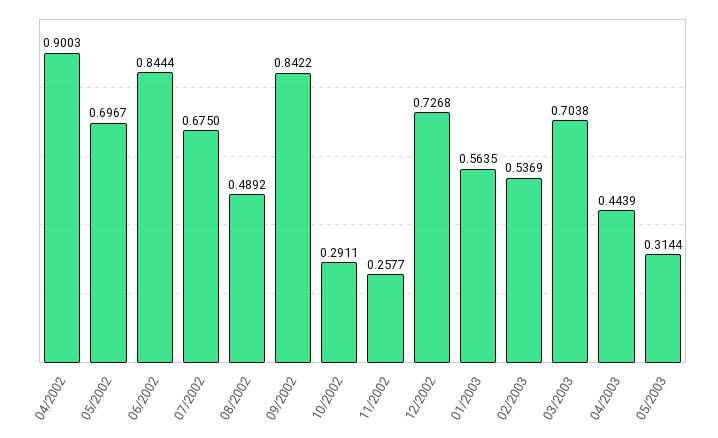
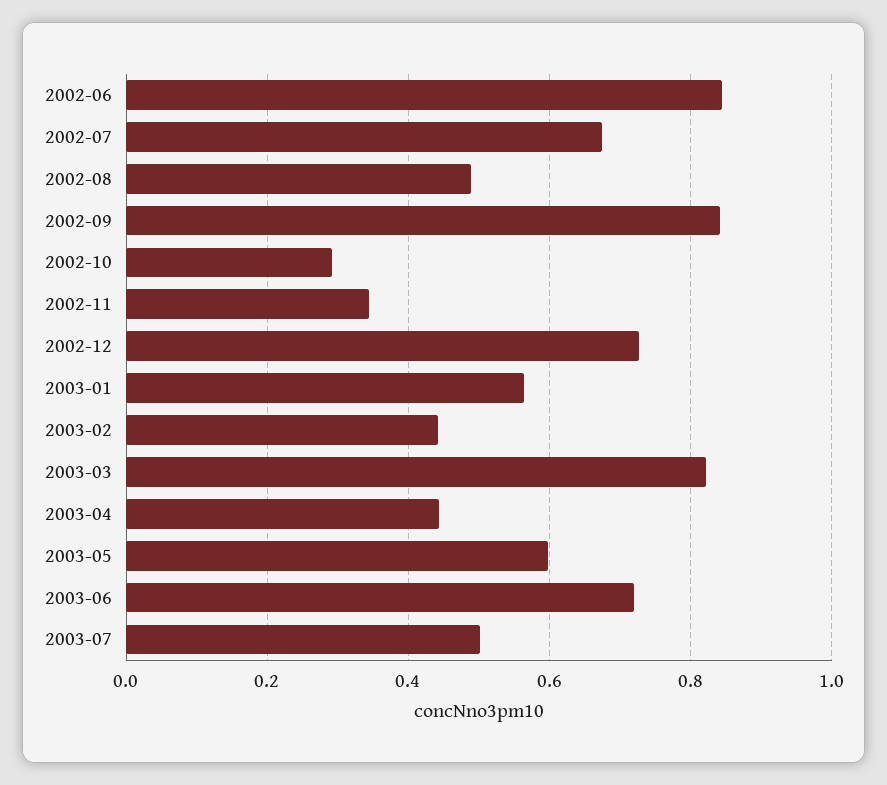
04/2002: 0.9003 -> none
05/2002: 0.6967 -> none
11/2002: 0.2577 -> 0.34
02/2003: 0.5369 -> 0.44
03/2003: 0.7038 -> 0.82
05/2003: 0.3144 -> 0.6
2003-06: none -> 0.72
2003-07: none -> 0.5

